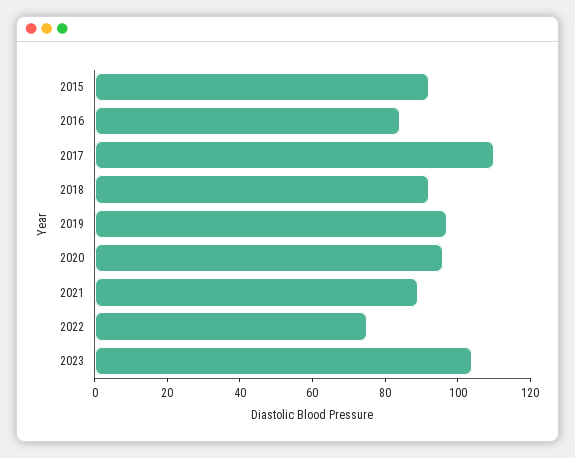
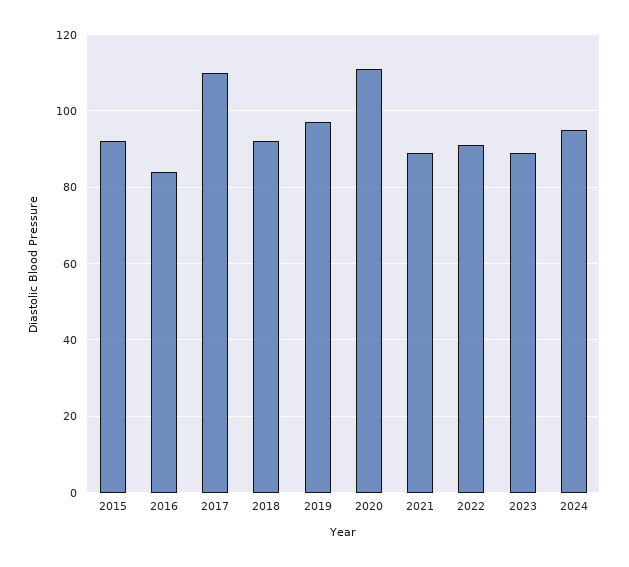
2020: 95 -> 110
2022: 75 -> 90
2023: 105 -> 90
2024: none -> 95

